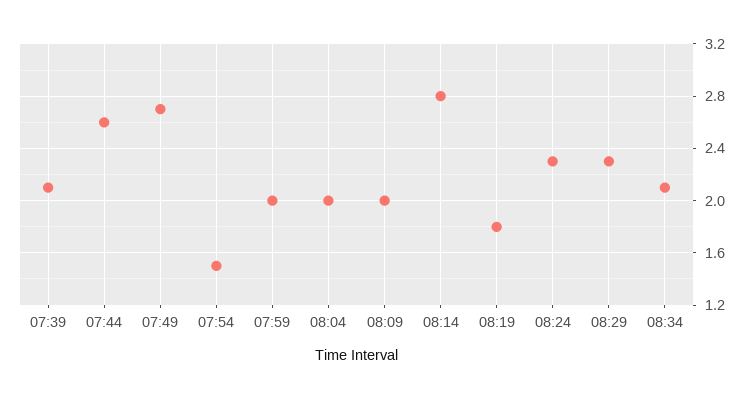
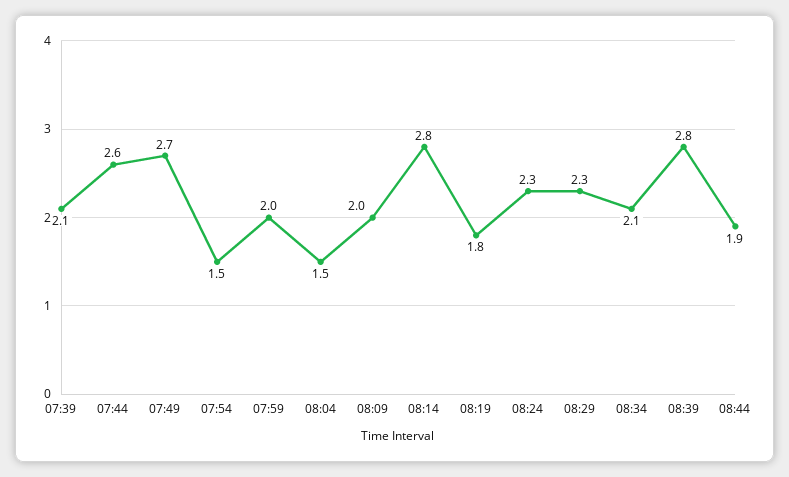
08:04: 2 -> 1.5
08:39: none -> 2.8
08:44: none -> 1.9

